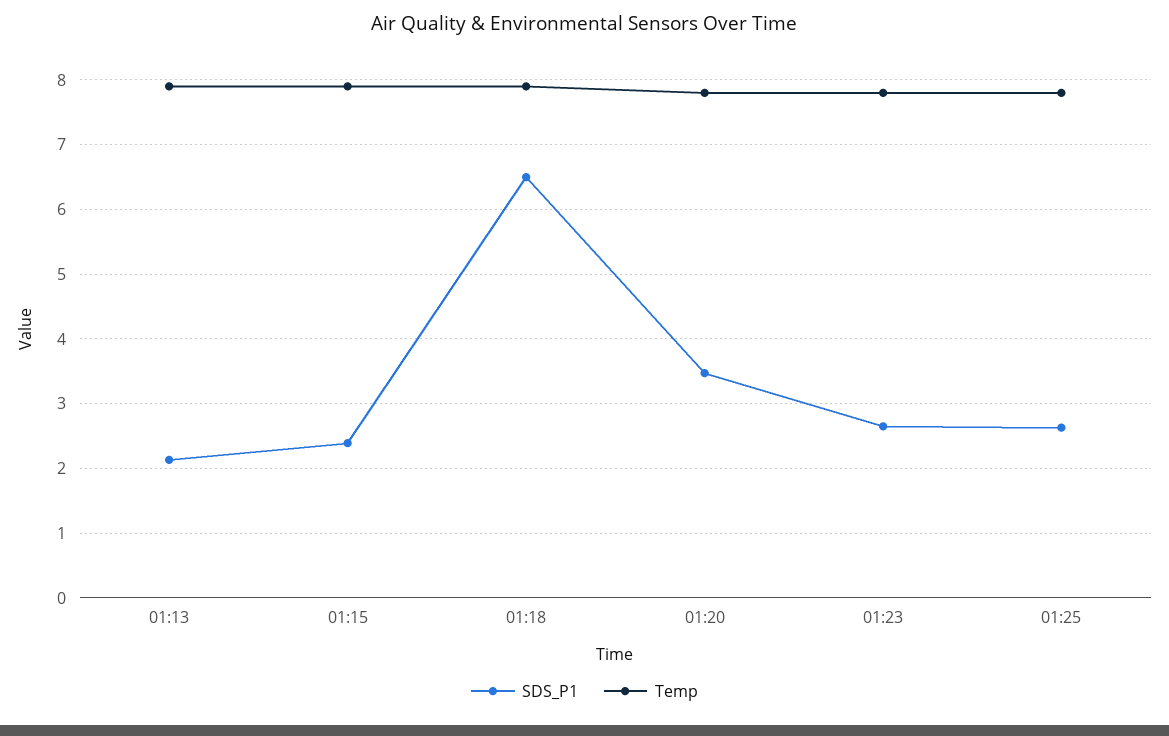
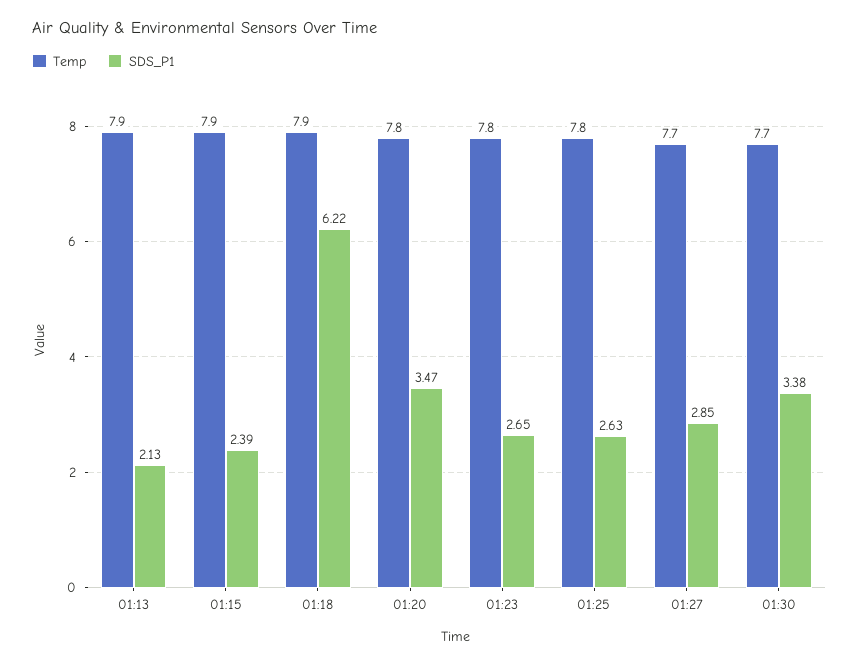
SDS_P1, 01:18: 6.5 -> 6.22
Temp, 01:27: none -> 7.7
SDS_P1, 01:27: none -> 2.85
Temp, 01:30: none -> 7.7
SDS_P1, 01:30: none -> 3.38

